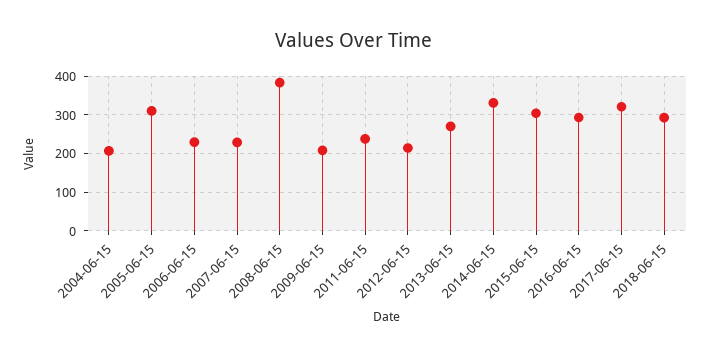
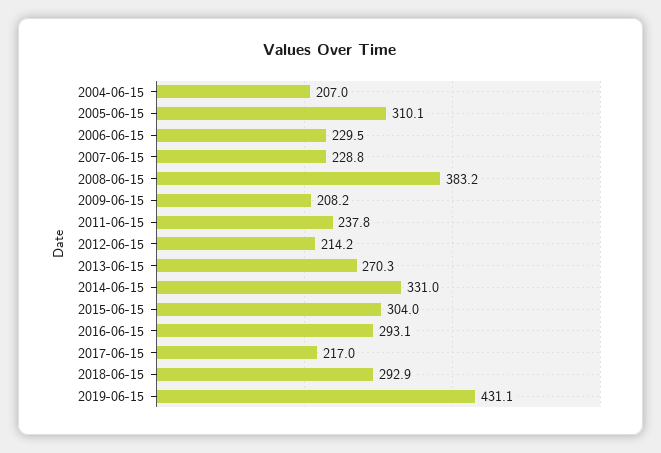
2017-06-15: 320 -> 217
2019-06-15: none -> 431.1

